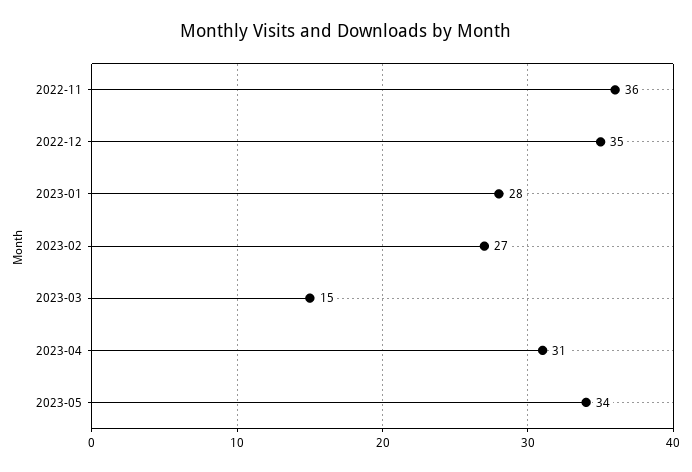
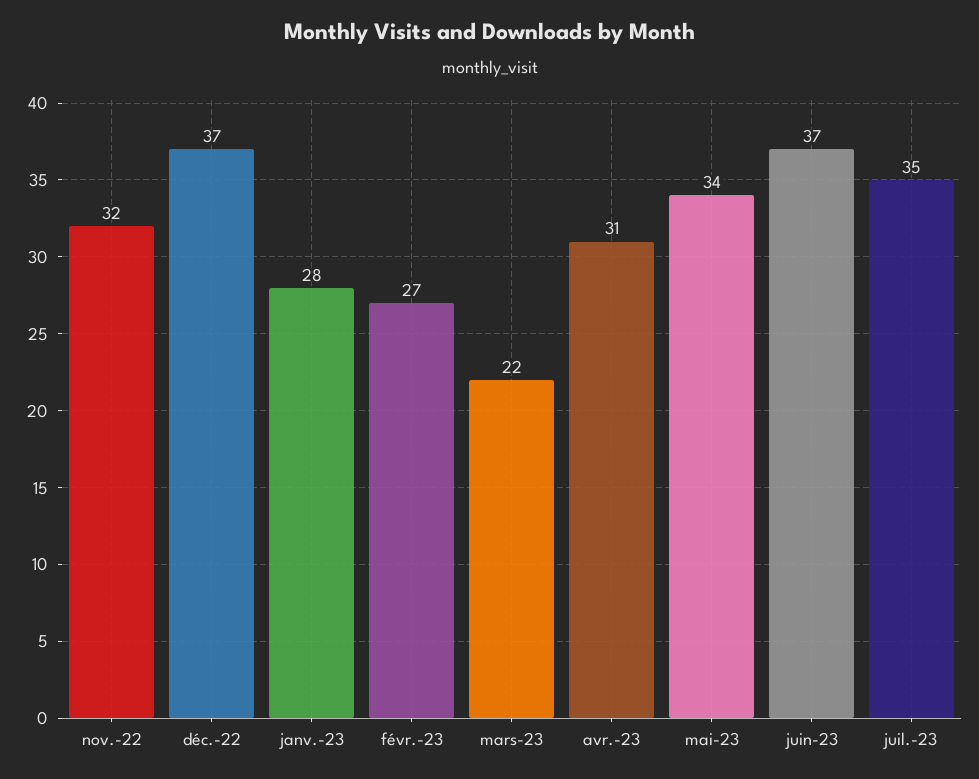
2022-11: 36 -> 32
2022-12: 35 -> 37
2023-03: 15 -> 22
juin-23: none -> 37
juil.-23: none -> 35

